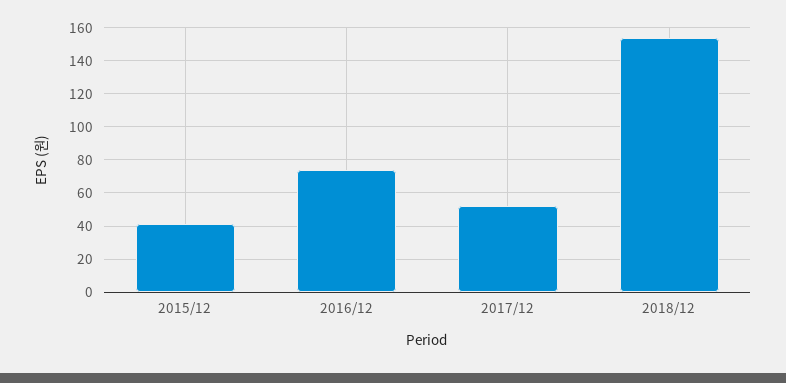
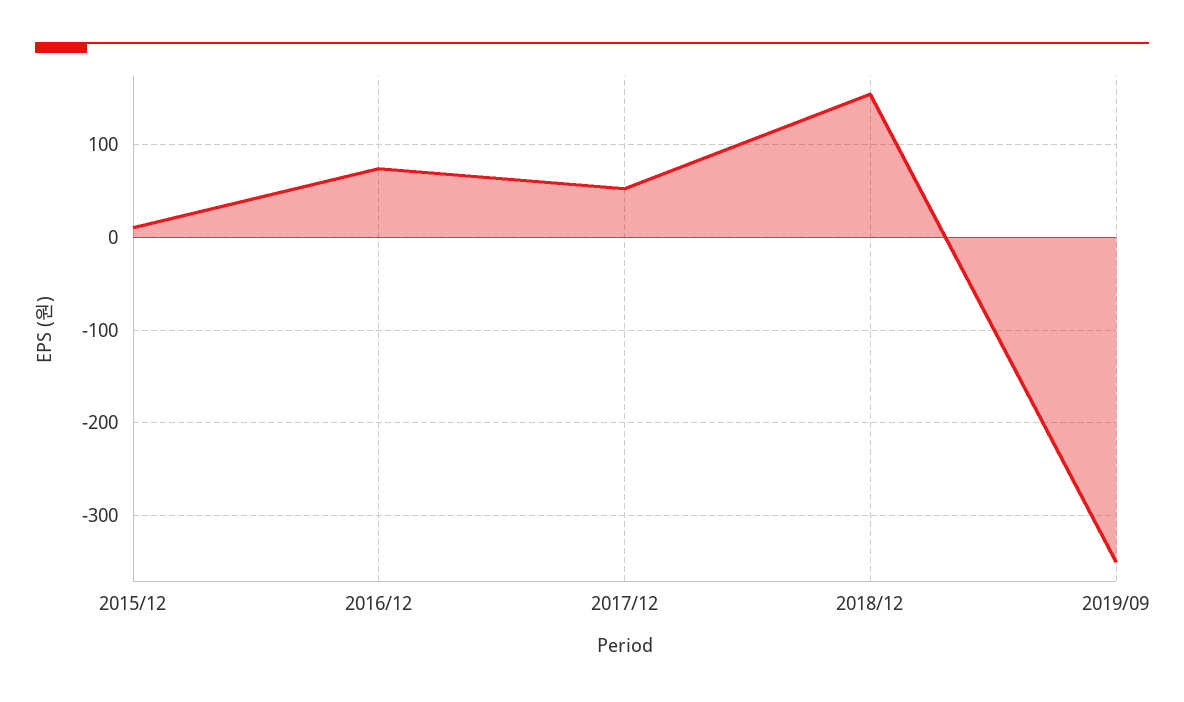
2015/12: 40 -> 10
2019/09: none -> -350

